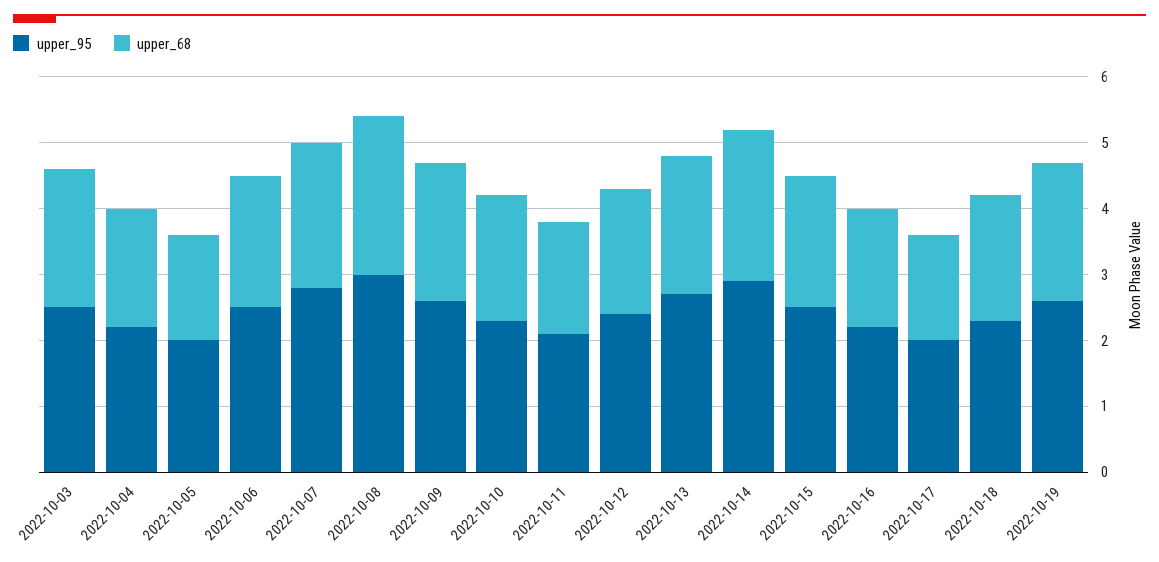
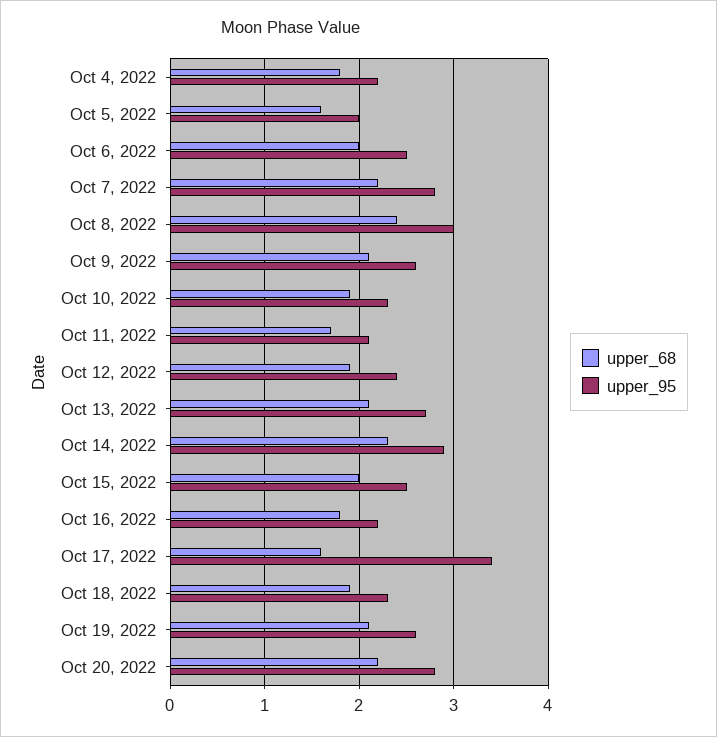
upper_95, 2022-10-03: 2.5 -> none
upper_68, 2022-10-03: 2 -> none
upper_95, 2022-10-17: 2 -> 3.4
upper_68, Oct 20, 2022: none -> 2.2
upper_95, Oct 20, 2022: none -> 2.8

